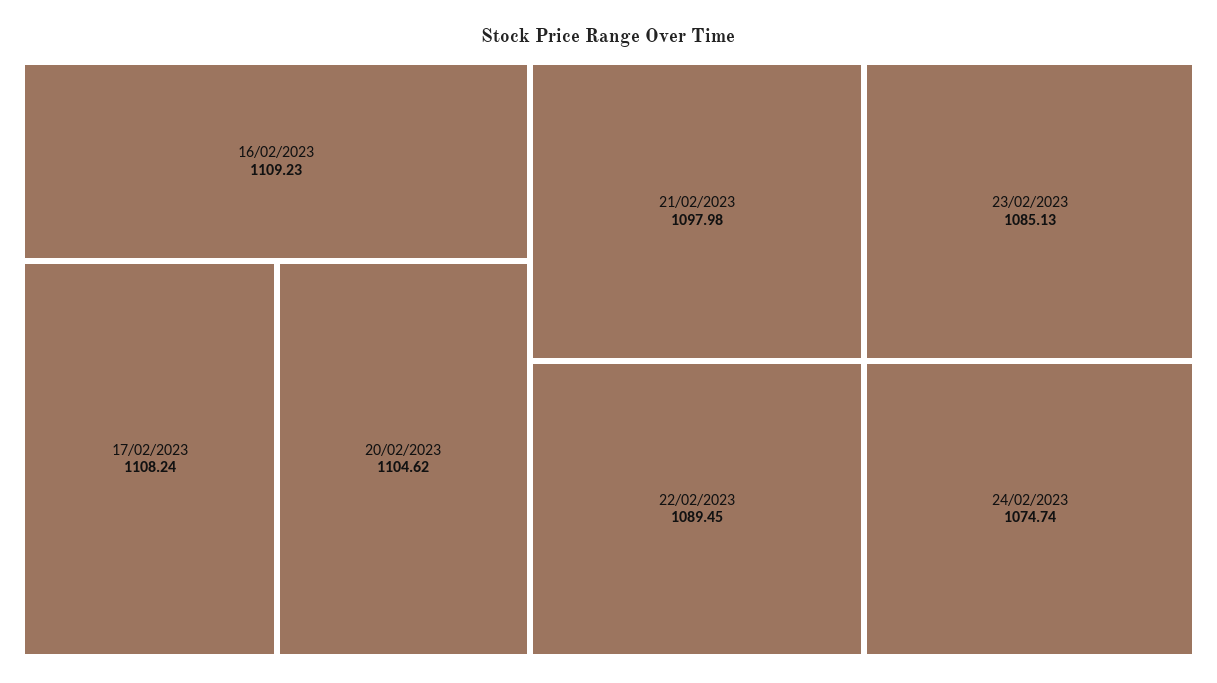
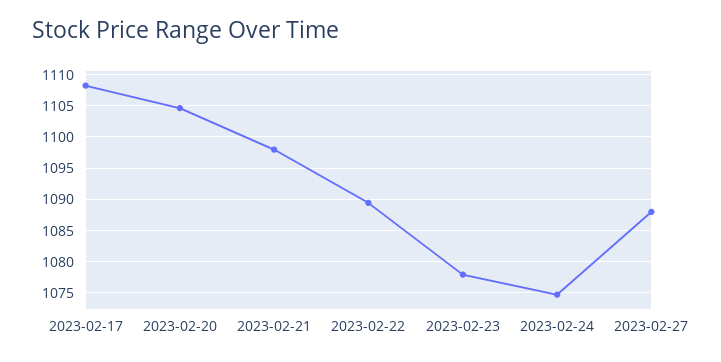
16/02/2023: 1109.23 -> none
23/02/2023: 1085.13 -> 1078
2023-02-27: none -> 1088

